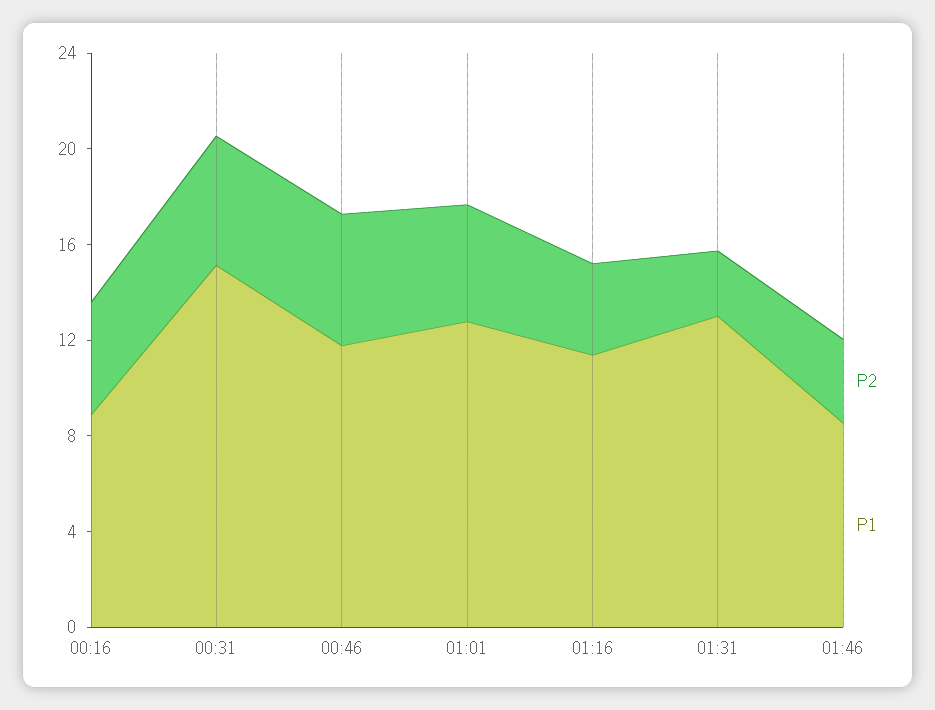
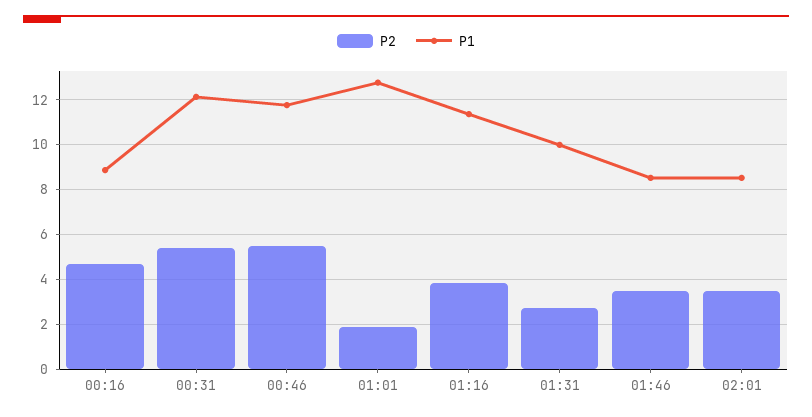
P1, 00:31: 15 -> 12
P2, 01:01: 5 -> 2
P1, 01:31: 13 -> 10
P2, 02:01: none -> 3.5
P1, 02:01: none -> 8.5

